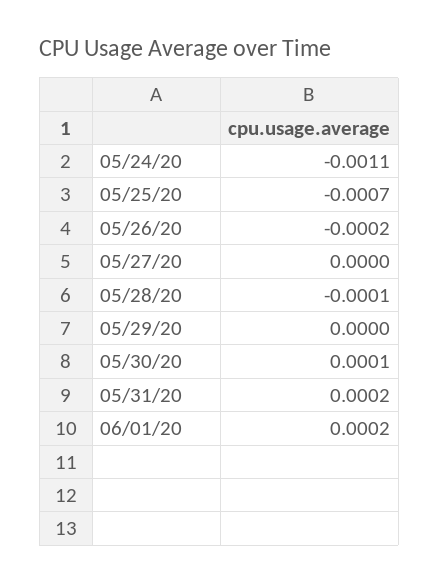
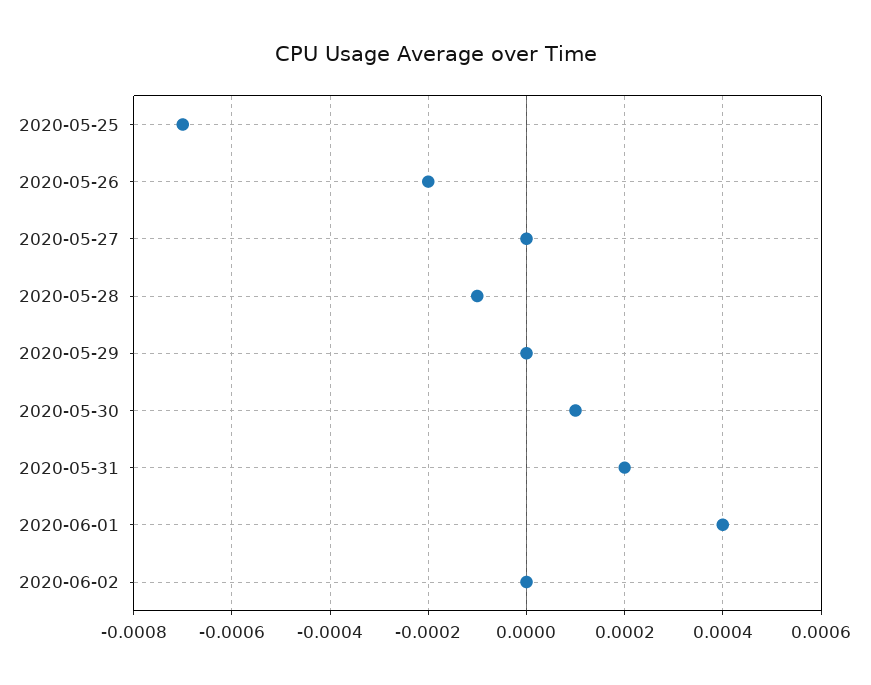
05/24/20: -0.0011 -> none
06/01/20: 0.0002 -> 0.0004
2020-06-02: none -> 0

